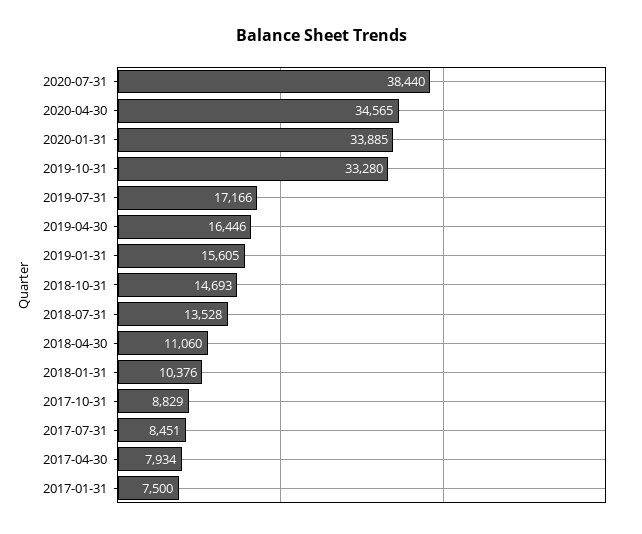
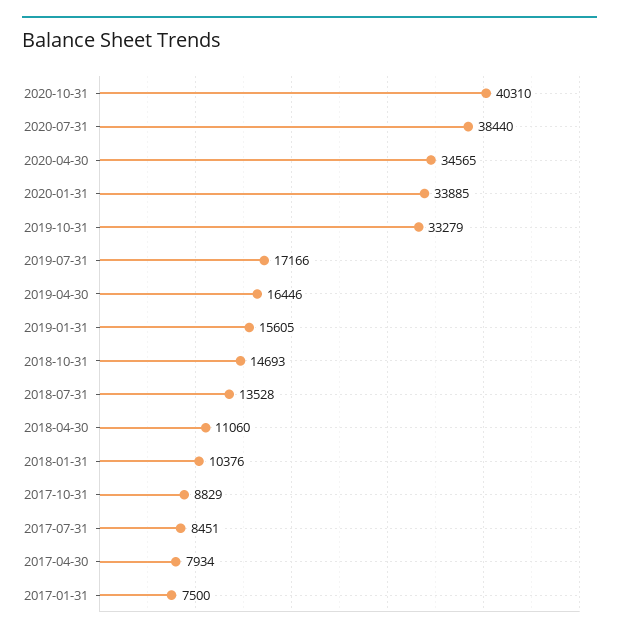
2019-10-31: 33280 -> 33279
2020-10-31: none -> 40310

